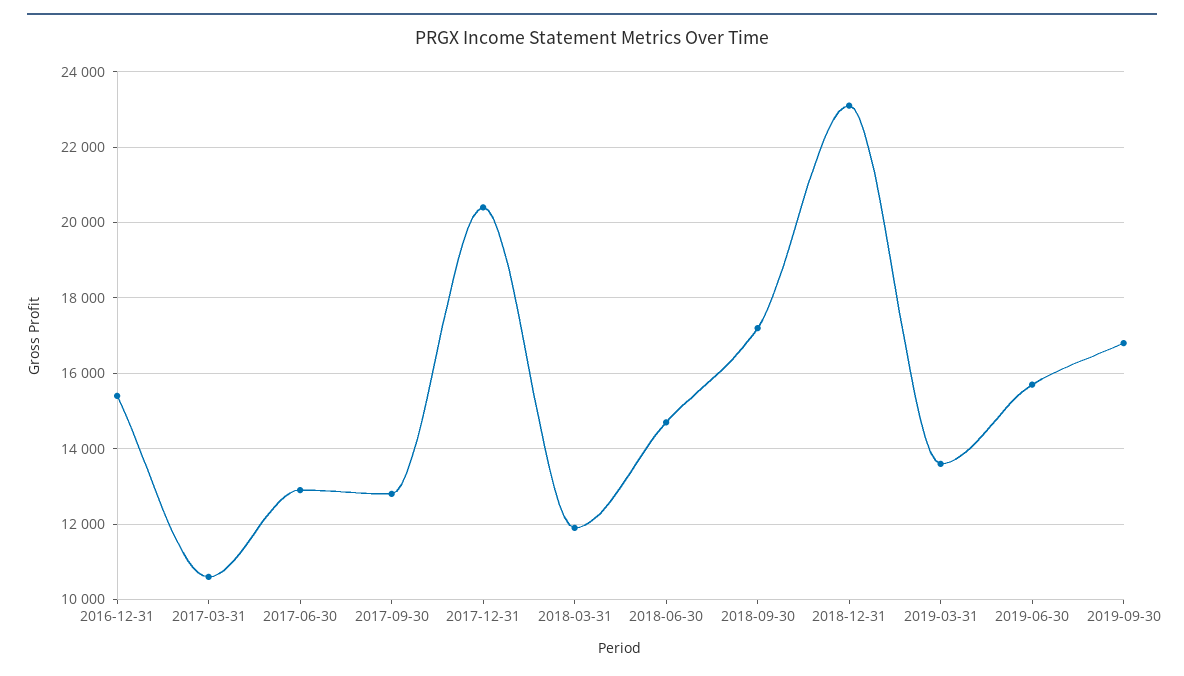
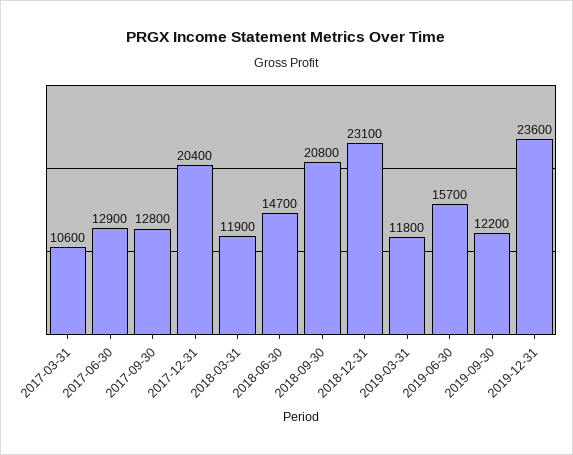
2016-12-31: 15400 -> none
2018-09-30: 17200 -> 20800
2019-03-31: 13600 -> 11800
2019-09-30: 16800 -> 12200
2019-12-31: none -> 23600

